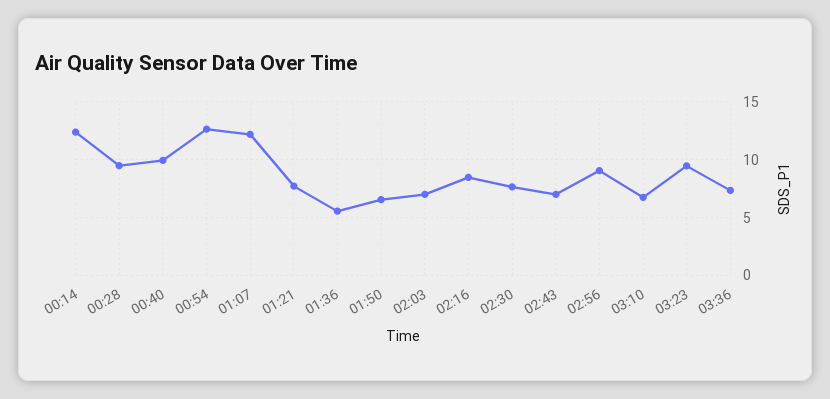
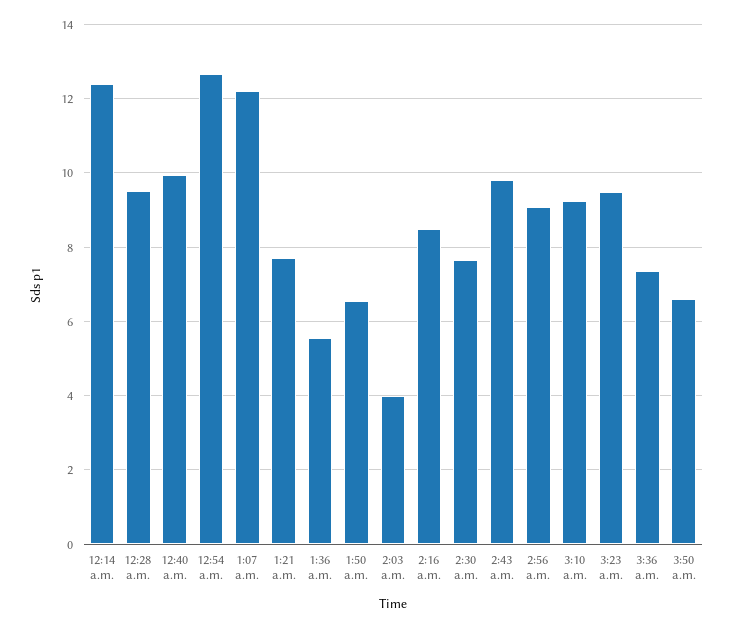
02:03: 7 -> 4
02:43: 7 -> 9.8
03:10: 7 -> 9.2
3:50 a.m.: none -> 6.6

